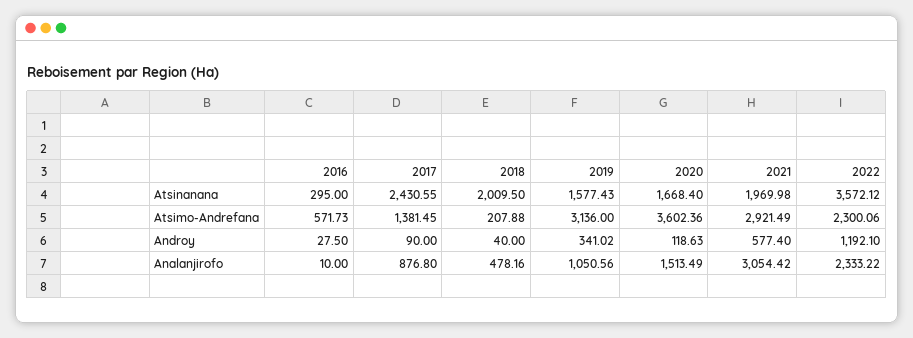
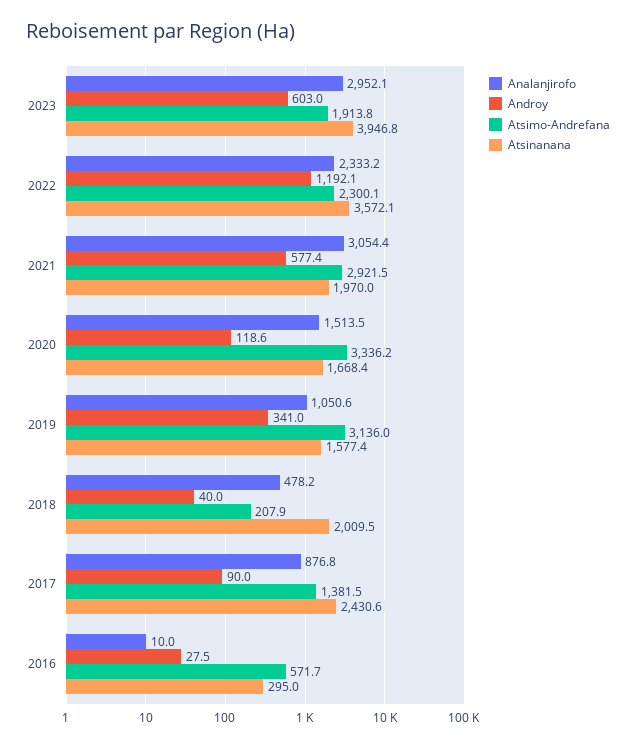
Atsimo-Andrefana, 2020: 3602.36 -> 3336.2
Analanjirofo, 2023: none -> 2952.1
Androy, 2023: none -> 603
Atsimo-Andrefana, 2023: none -> 1913.8
Atsinanana, 2023: none -> 3946.8

